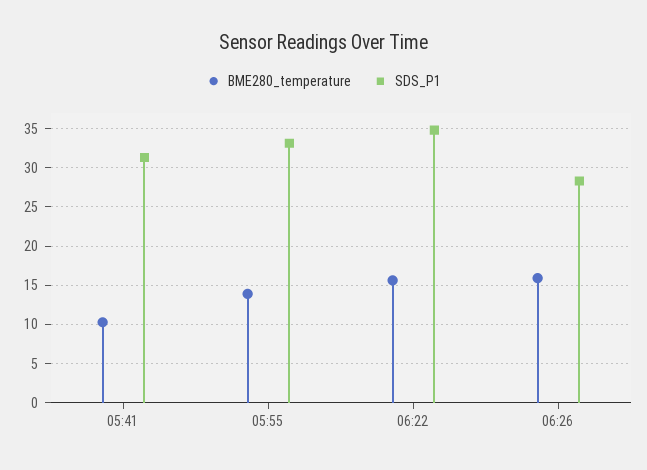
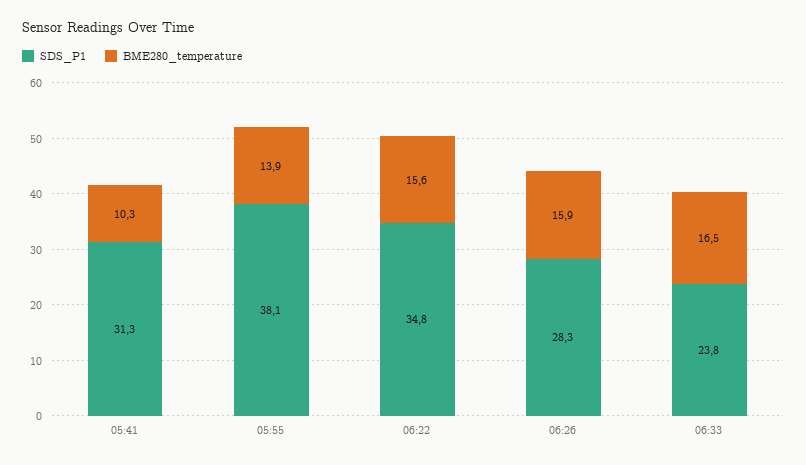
SDS_P1, 05:55: 33 -> 38.1
SDS_P1, 06:33: none -> 23.8
BME280_temperature, 06:33: none -> 16.5

